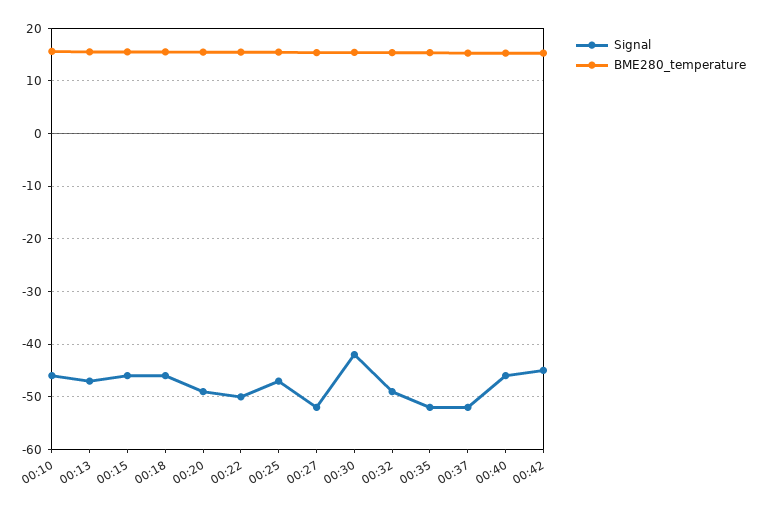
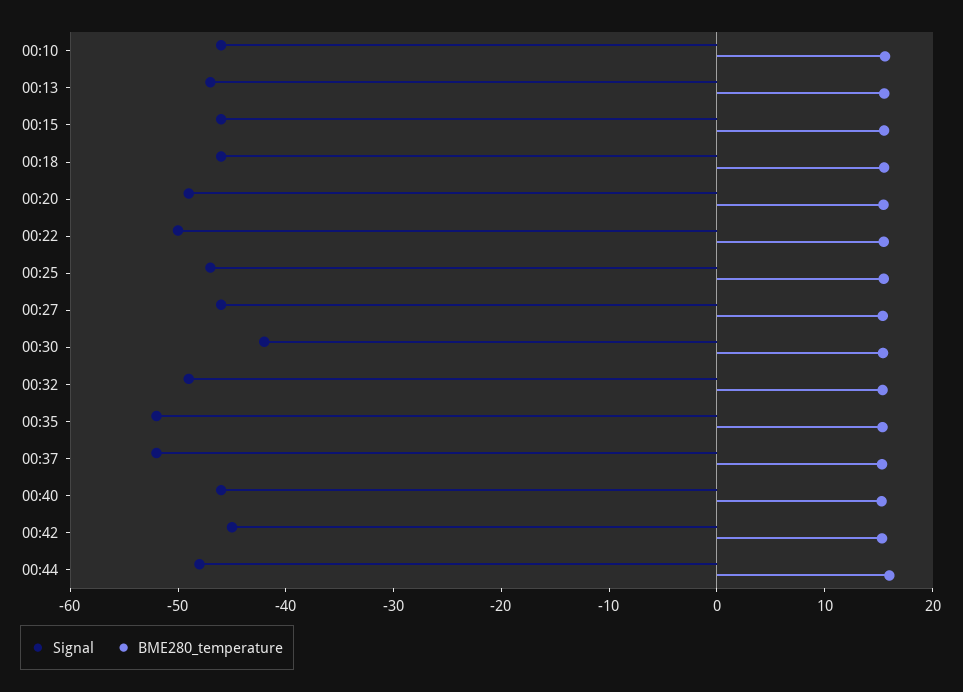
Signal, 00:27: -52 -> -46
Signal, 00:44: none -> -48
BME280_temperature, 00:44: none -> 16

